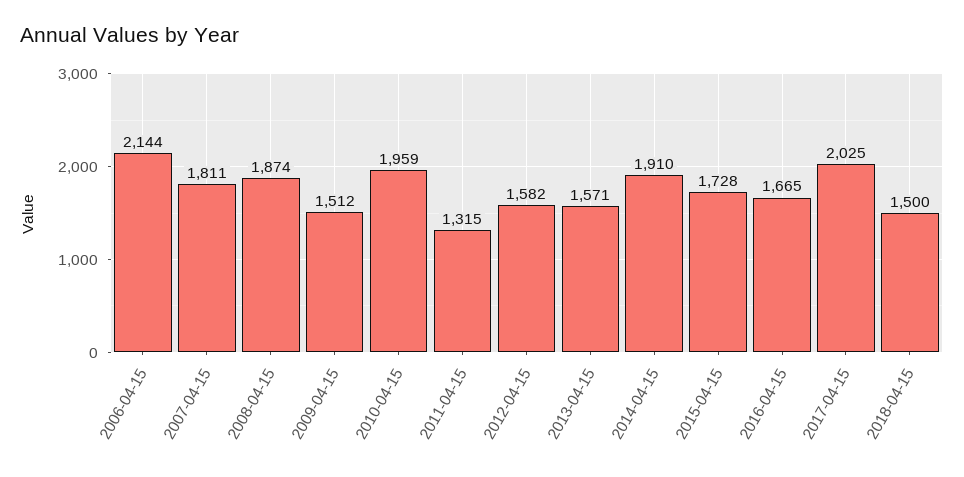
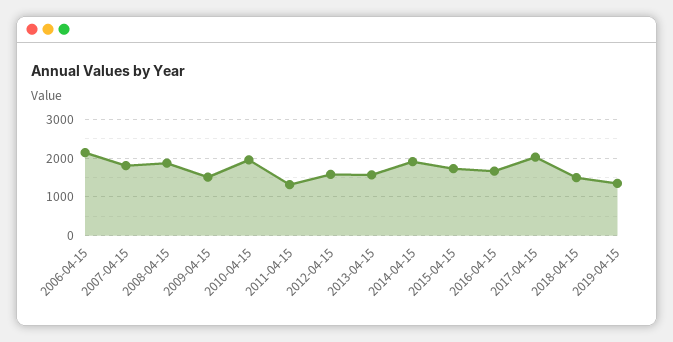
2019-04-15: none -> 1400

